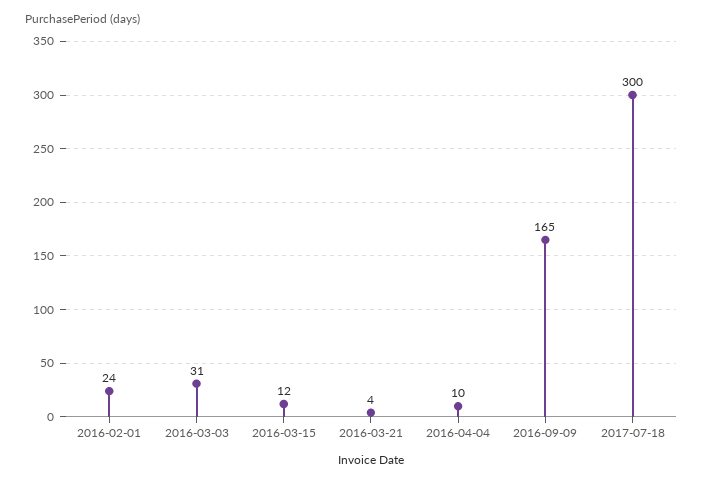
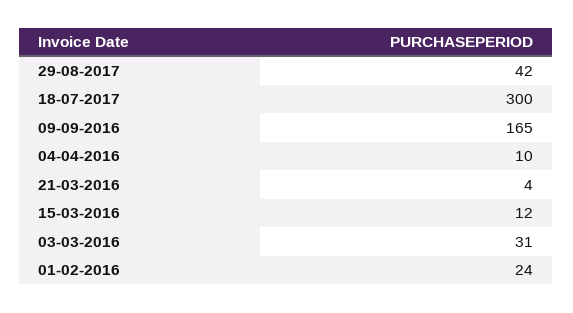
29-08-2017: none -> 42

